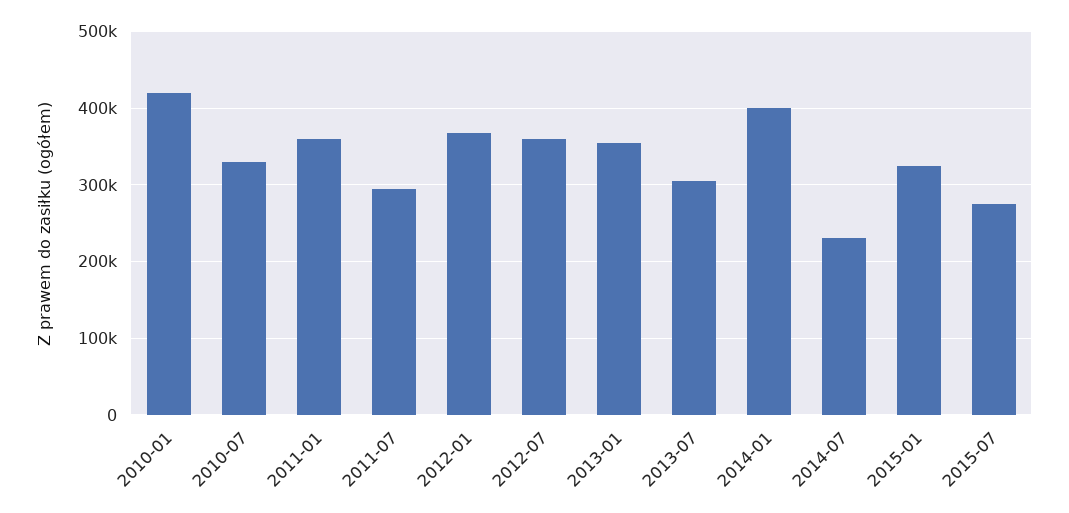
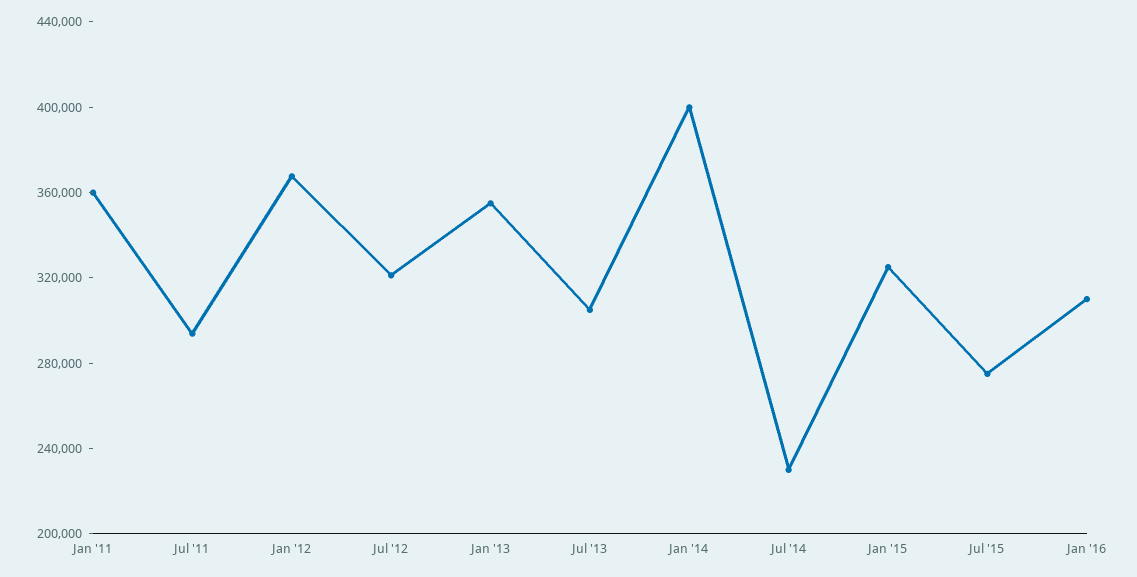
2010-01: 420000 -> none
2010-07: 330000 -> none
2012-07: 360000 -> 320000
Jan '16: none -> 310000

